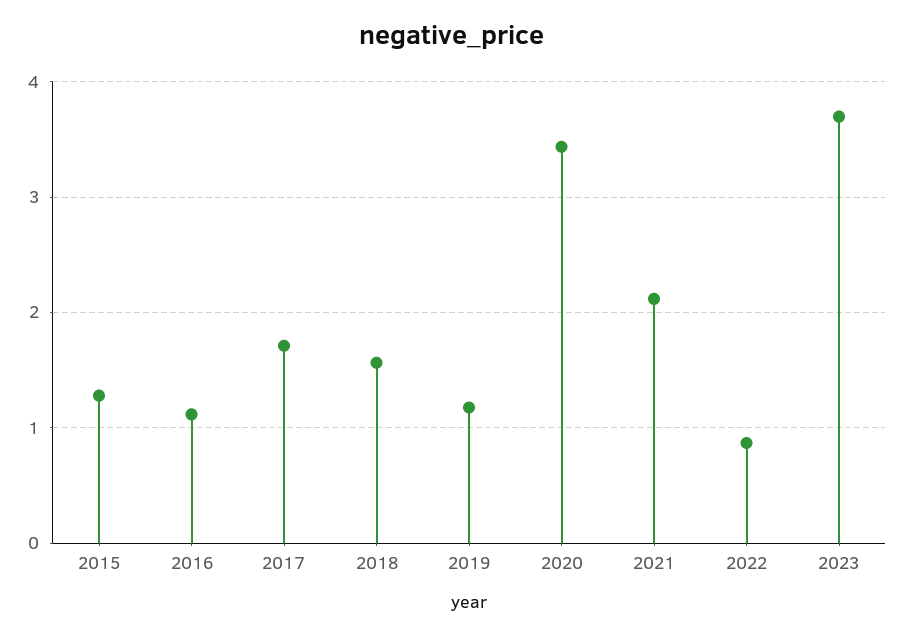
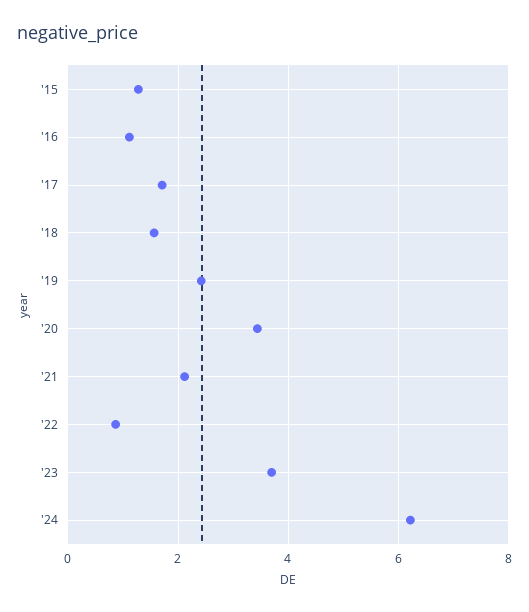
2019: 1.2 -> 2.4
'24: none -> 6.2

